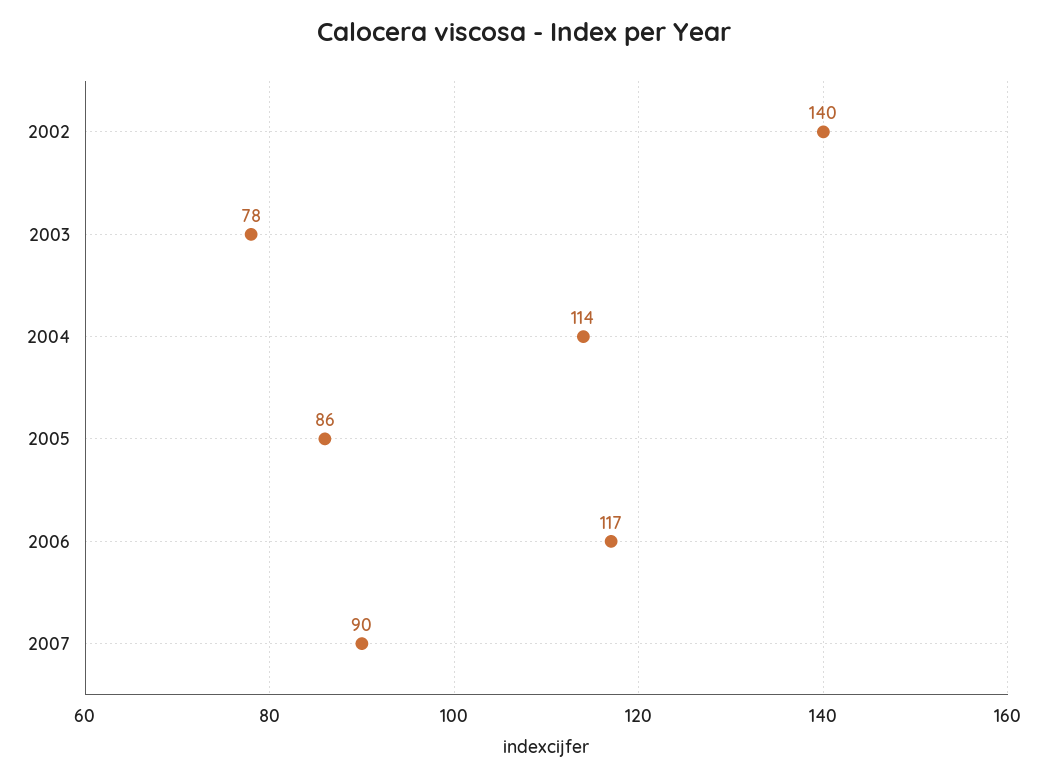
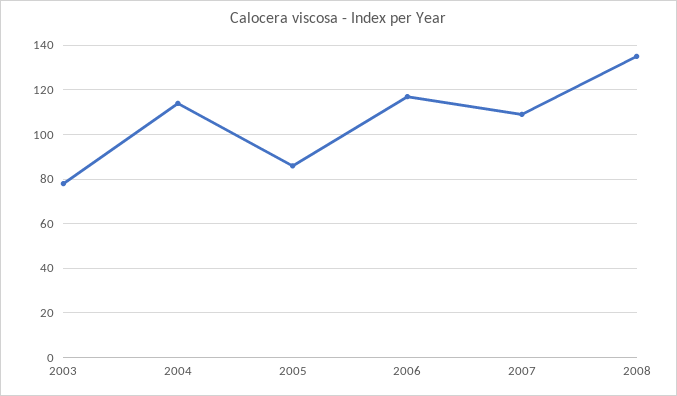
2002: 140 -> none
2007: 90 -> 110
2008: none -> 135

